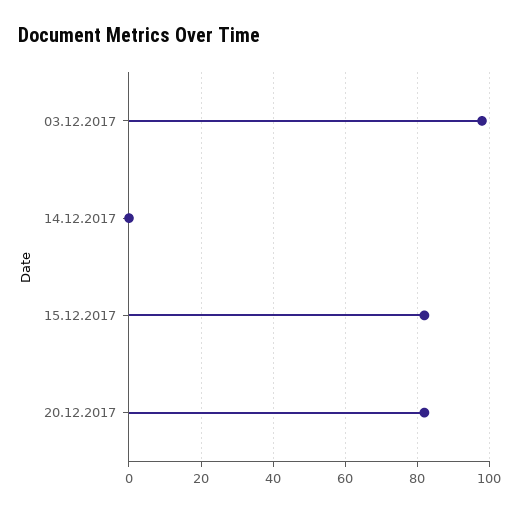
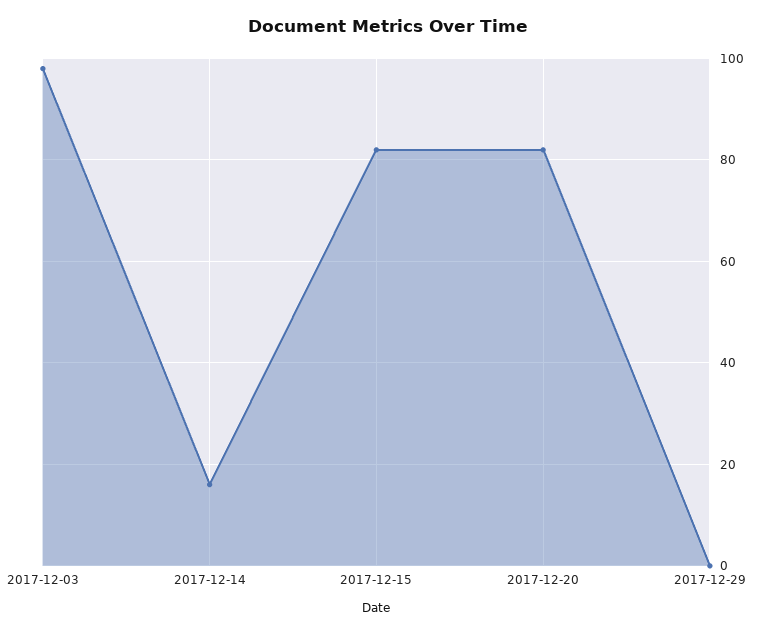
14.12.2017: 0 -> 15
2017-12-29: none -> 0

